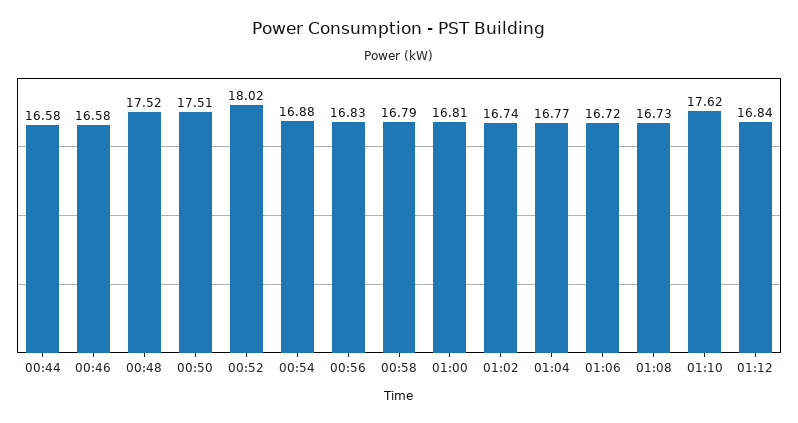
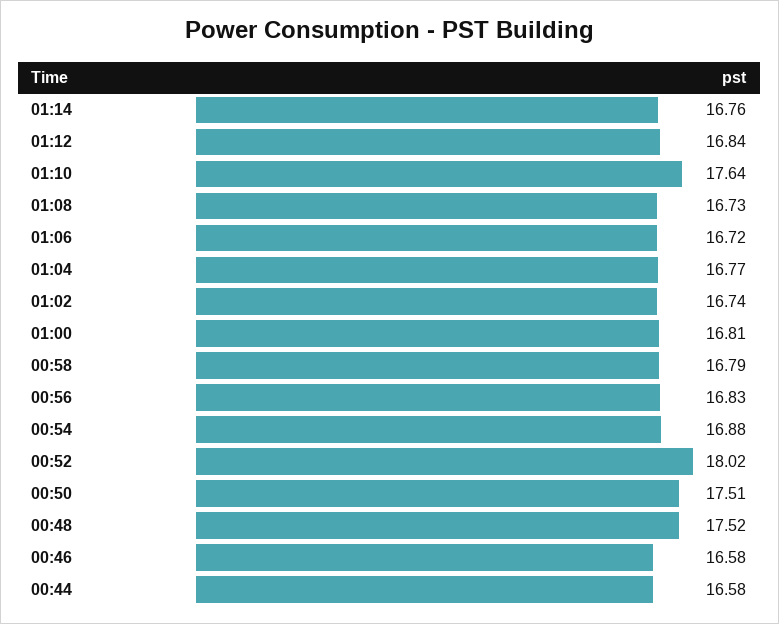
01:10: 17.62 -> 17.64
01:14: none -> 16.76

